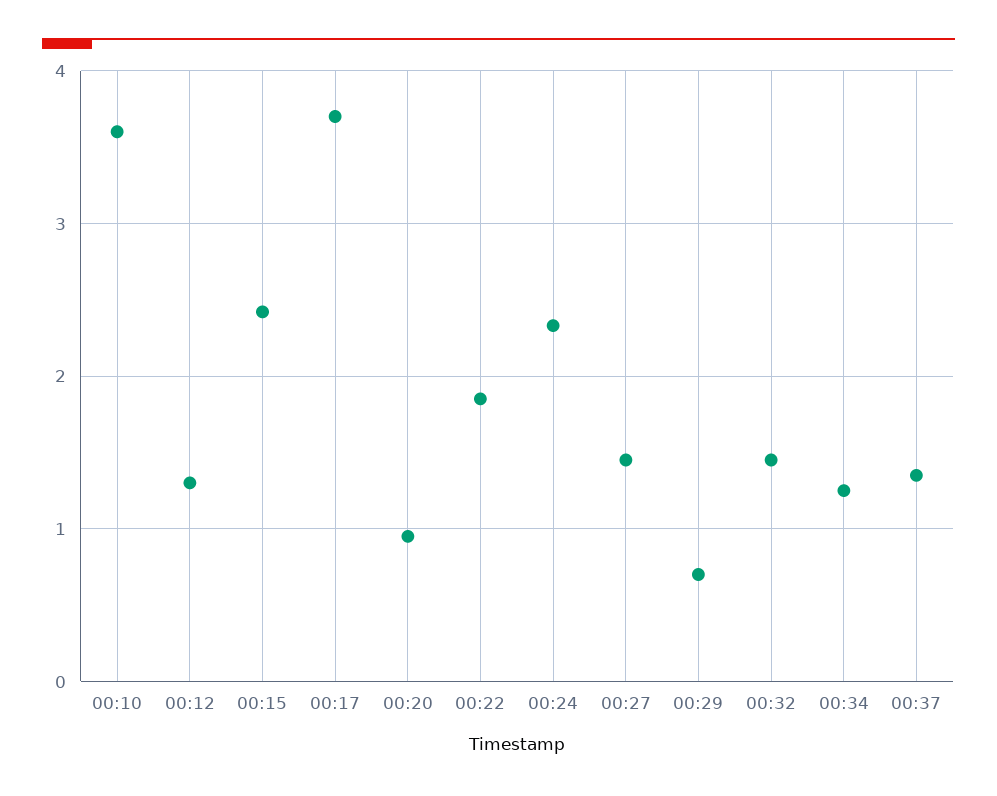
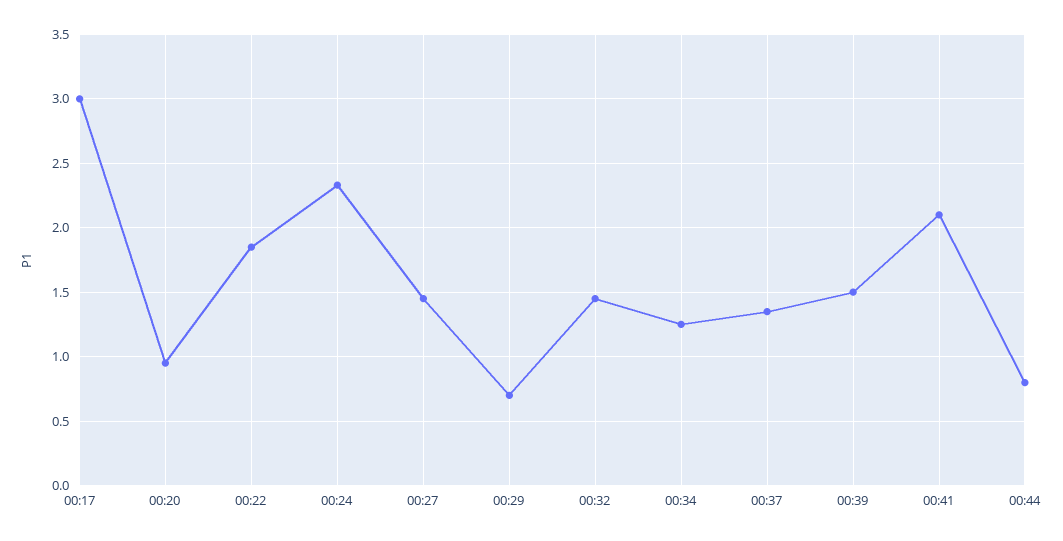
00:10: 3.6 -> none
00:12: 1.3 -> none
00:15: 2.4 -> none
00:17: 3.7 -> 3
00:39: none -> 1.5
00:41: none -> 2.1
00:44: none -> 0.8

